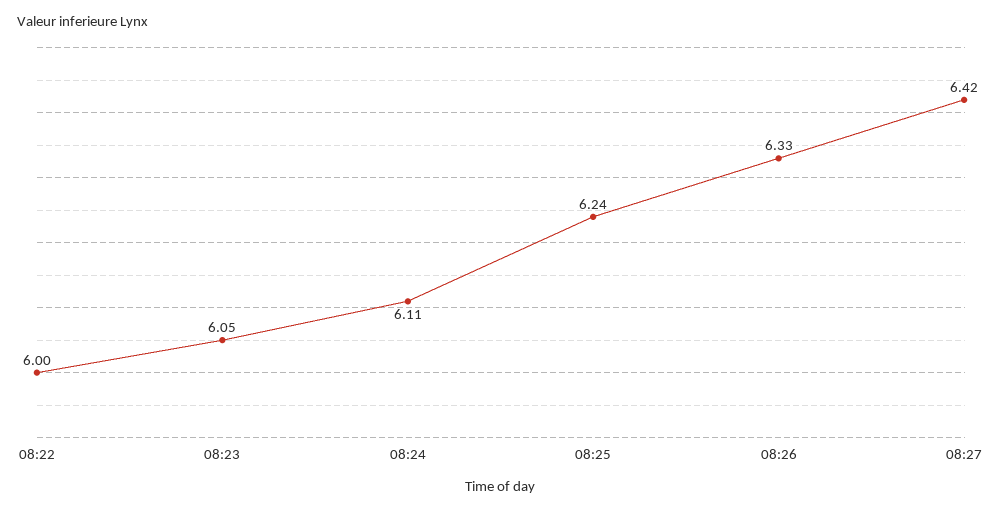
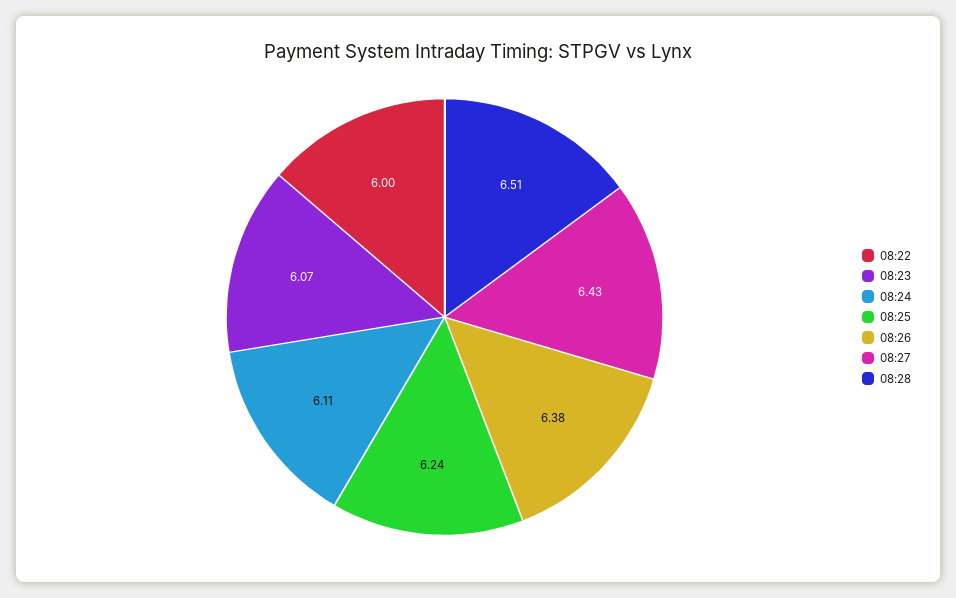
08:23: 6.05 -> 6.07
08:26: 6.33 -> 6.38
08:27: 6.42 -> 6.43
08:28: none -> 6.51

